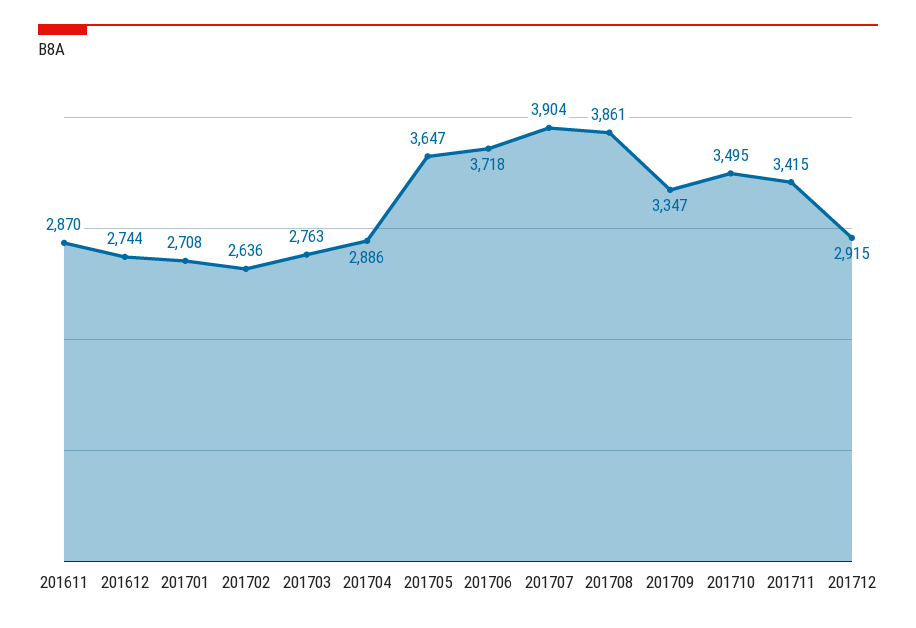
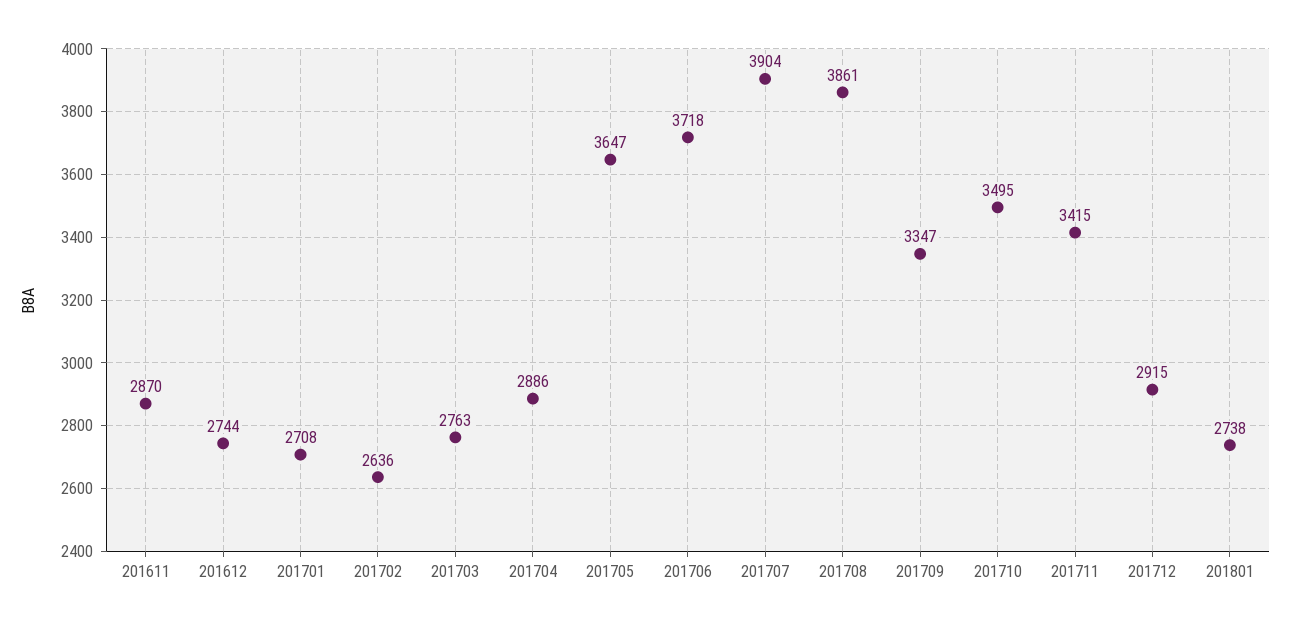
201801: none -> 2738

